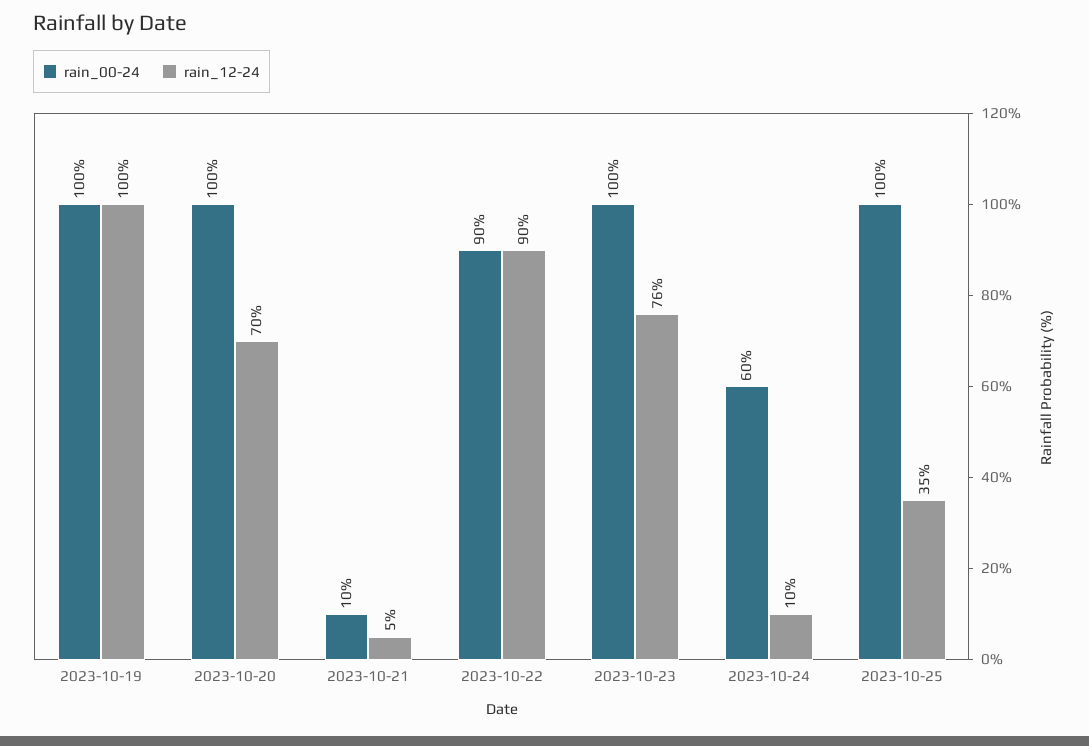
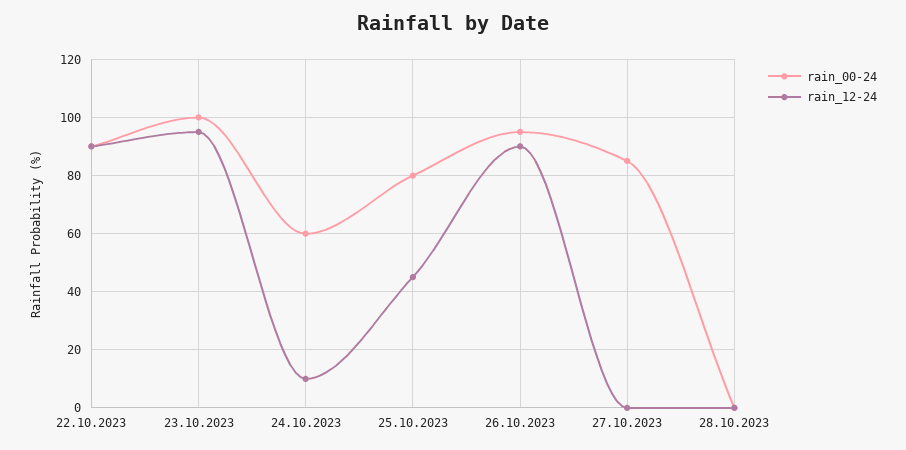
rain_00-24, 2023-10-19: 100 -> none
rain_12-24, 2023-10-19: 100 -> none
rain_00-24, 2023-10-20: 100 -> none
rain_12-24, 2023-10-20: 70 -> none
rain_00-24, 2023-10-21: 10 -> none
rain_12-24, 2023-10-21: 5 -> none
rain_12-24, 2023-10-23: 76 -> 95
rain_00-24, 2023-10-25: 100 -> 80
rain_12-24, 2023-10-25: 35 -> 45
rain_00-24, 26.10.2023: none -> 95
rain_12-24, 26.10.2023: none -> 90
rain_00-24, 27.10.2023: none -> 85
rain_12-24, 27.10.2023: none -> 0
rain_00-24, 28.10.2023: none -> 0
rain_12-24, 28.10.2023: none -> 0

